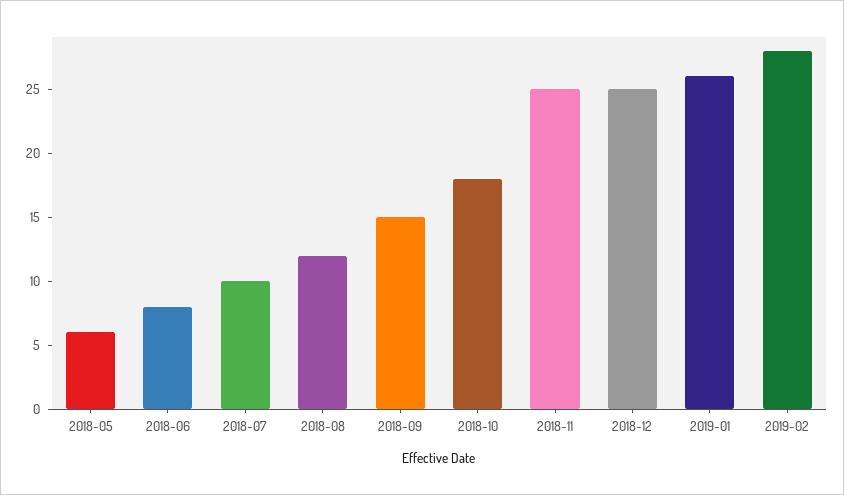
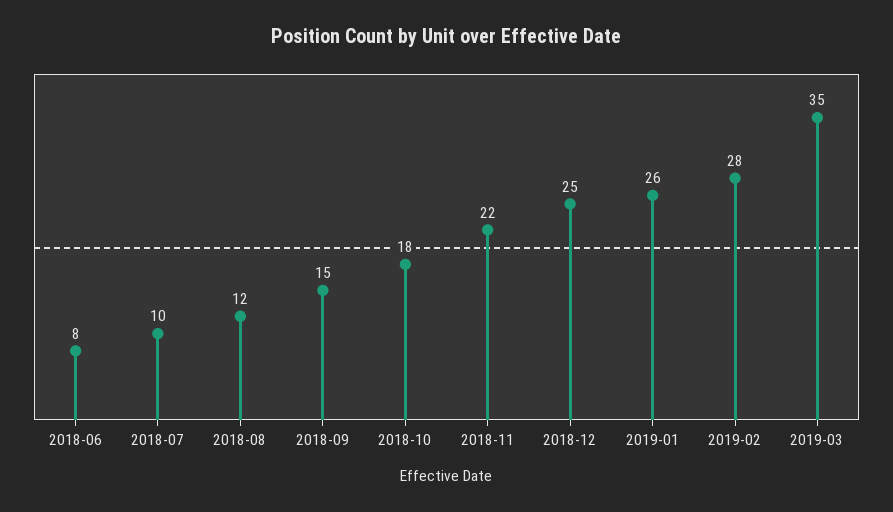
2018-05: 6 -> none
2018-11: 25 -> 22
2019-03: none -> 35

